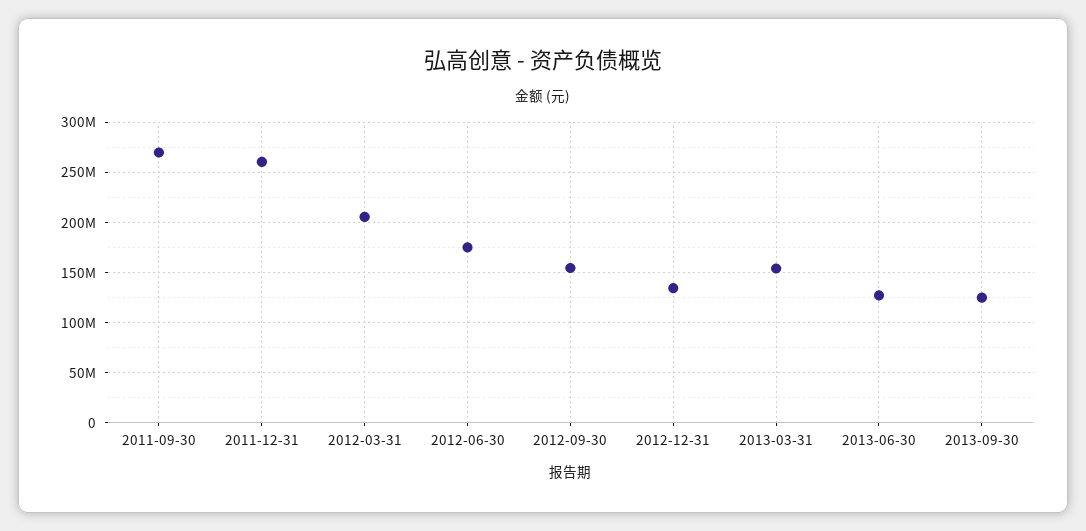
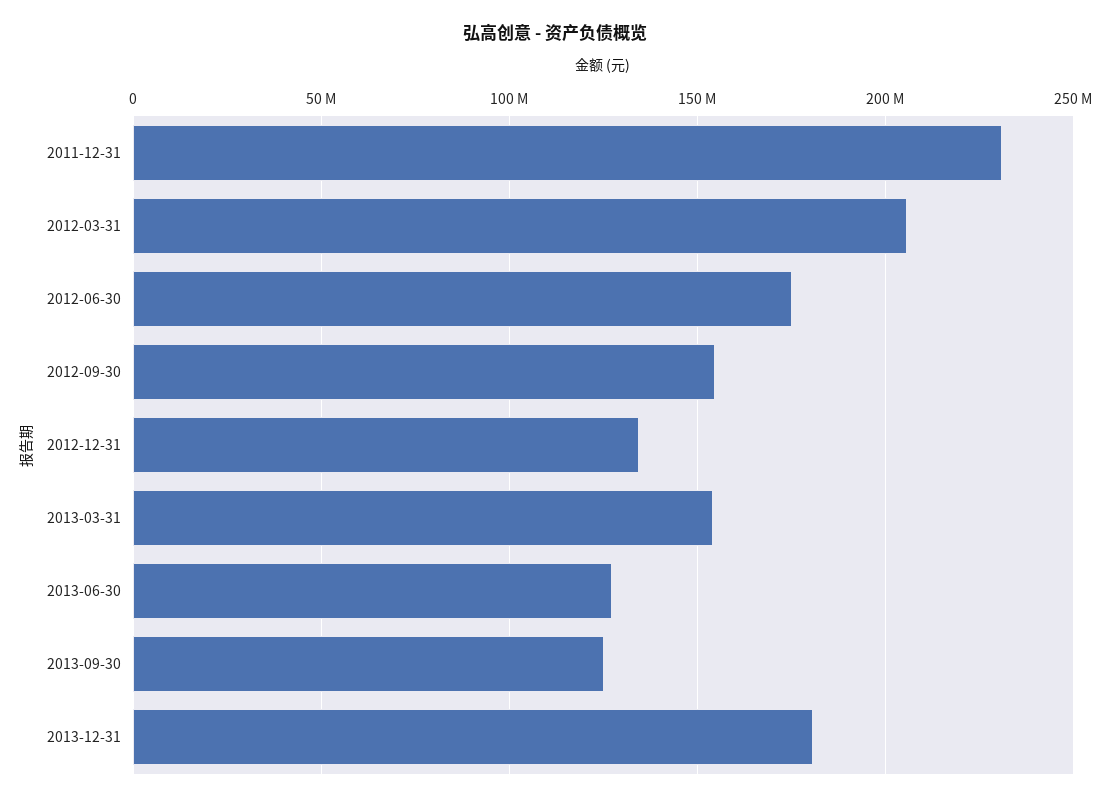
2011-09-30: 270000000 -> none
2011-12-31: 260000000 -> 230000000
2013-12-31: none -> 180000000

